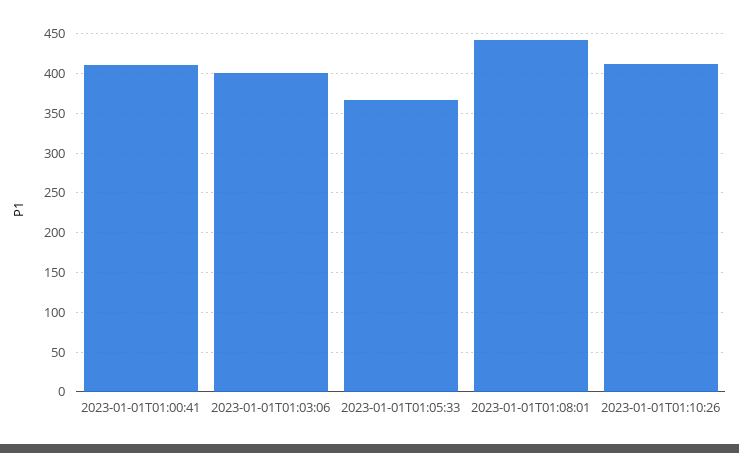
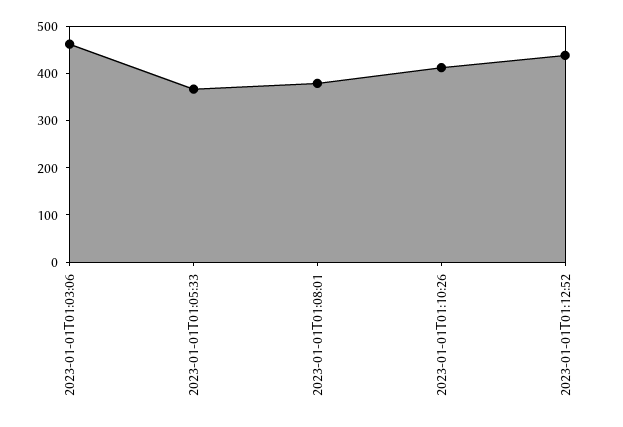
2023-01-01T01:00:41: 410 -> none
2023-01-01T01:03:06: 400 -> 460
2023-01-01T01:08:01: 440 -> 380
2023-01-01T01:12:52: none -> 440

